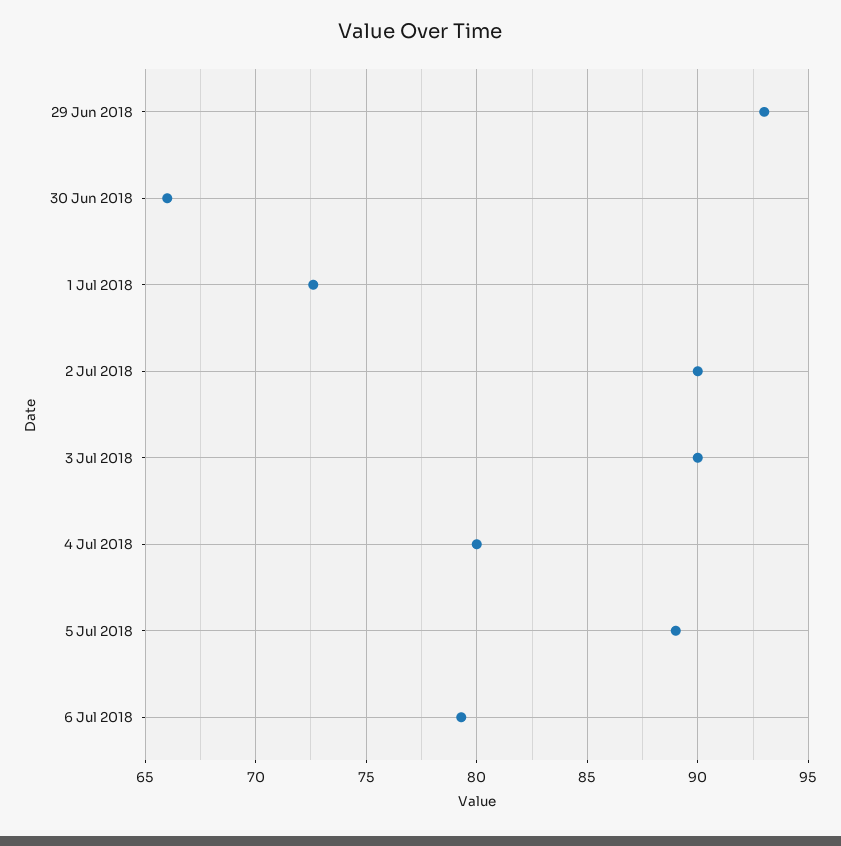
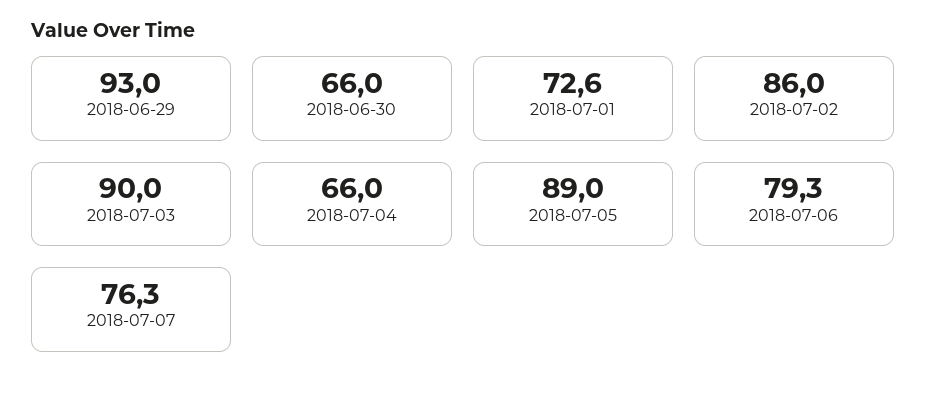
2 Jul 2018: 90 -> 86
4 Jul 2018: 80 -> 66
2018-07-07: none -> 76.3

